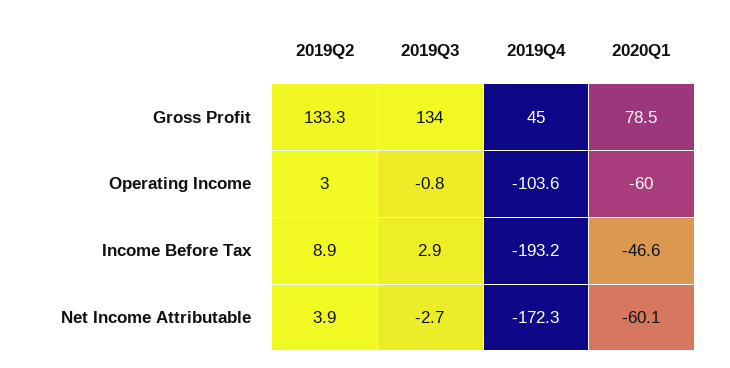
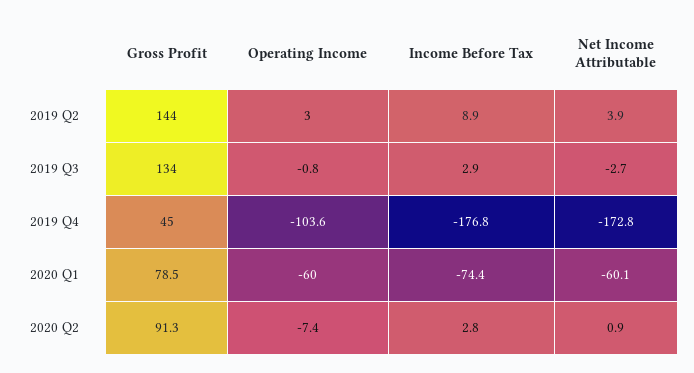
2019Q2, Gross Profit: 133.3 -> 144
2019Q4, Income Before Tax: -193.2 -> -176.8
2020Q1, Income Before Tax: -46.6 -> -74.4
2019Q4, Net Income Attributable: -172.3 -> -172.8
2020 Q2, Gross Profit: none -> 91.3
2020 Q2, Operating Income: none -> -7.4
2020 Q2, Income Before Tax: none -> 2.8
2020 Q2, Net Income Attributable: none -> 0.9

